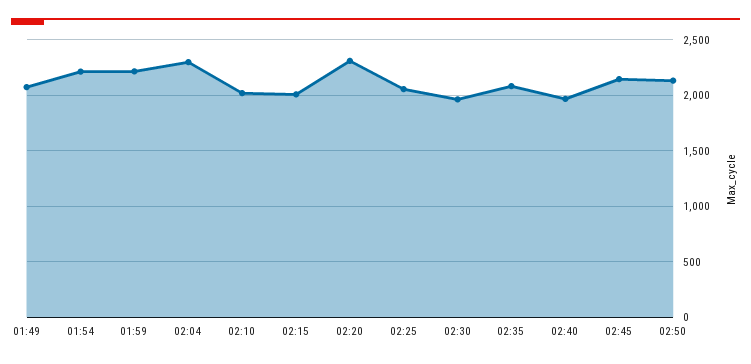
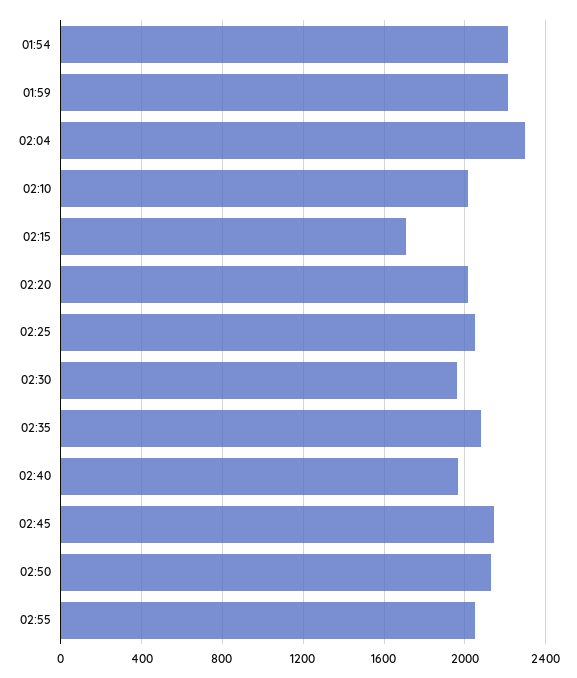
01:49: 2100 -> none
02:15: 2000 -> 1700
02:20: 2300 -> 2000
02:55: none -> 2050

